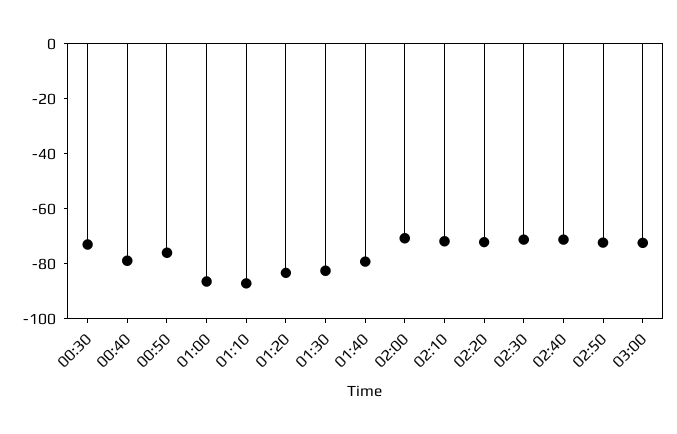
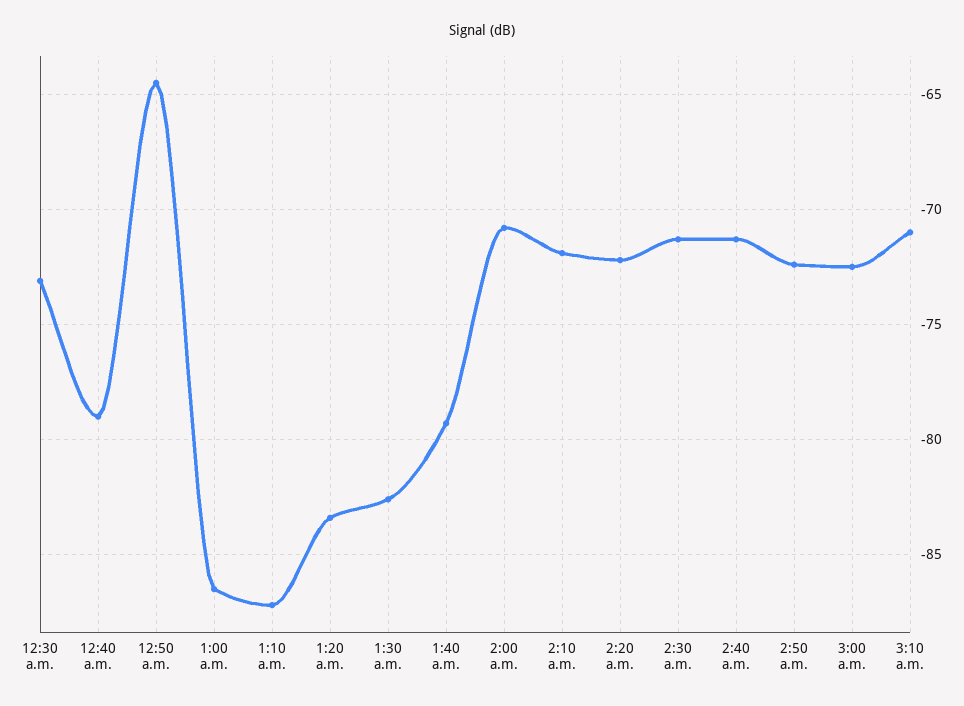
00:50: -75 -> -64.5
3:10 a.m.: none -> -71

